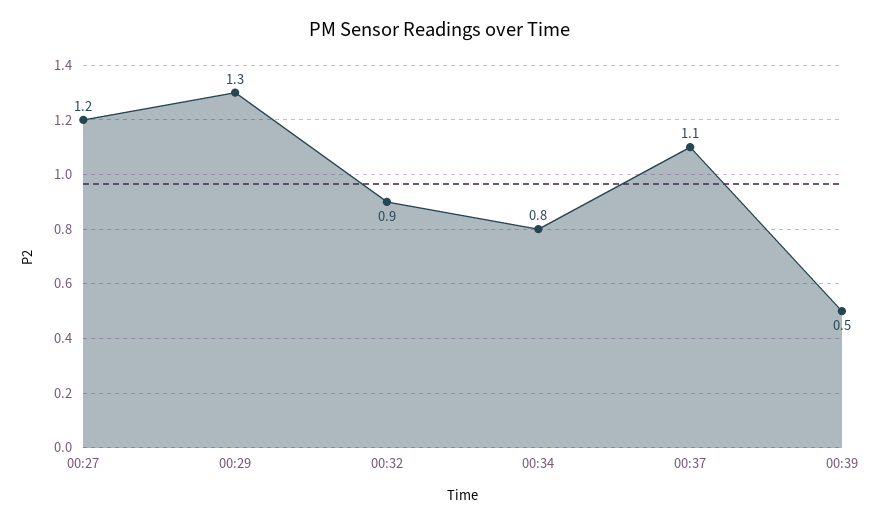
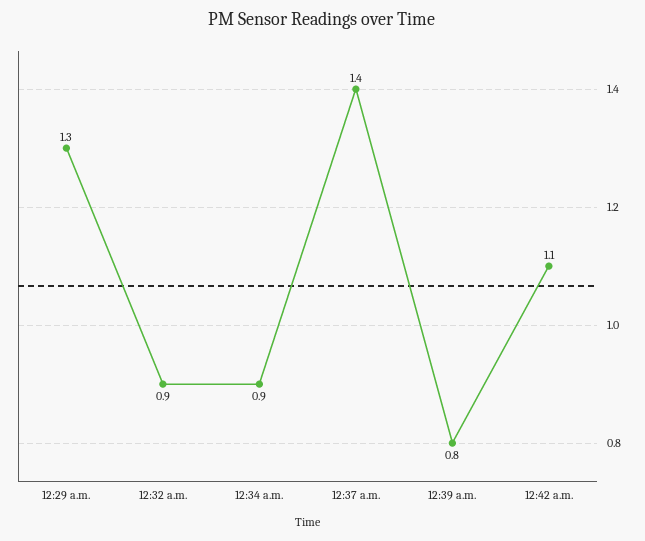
00:27: 1.2 -> none
00:34: 0.8 -> 0.9
00:37: 1.1 -> 1.4
00:39: 0.5 -> 0.8
12:42 a.m.: none -> 1.1

